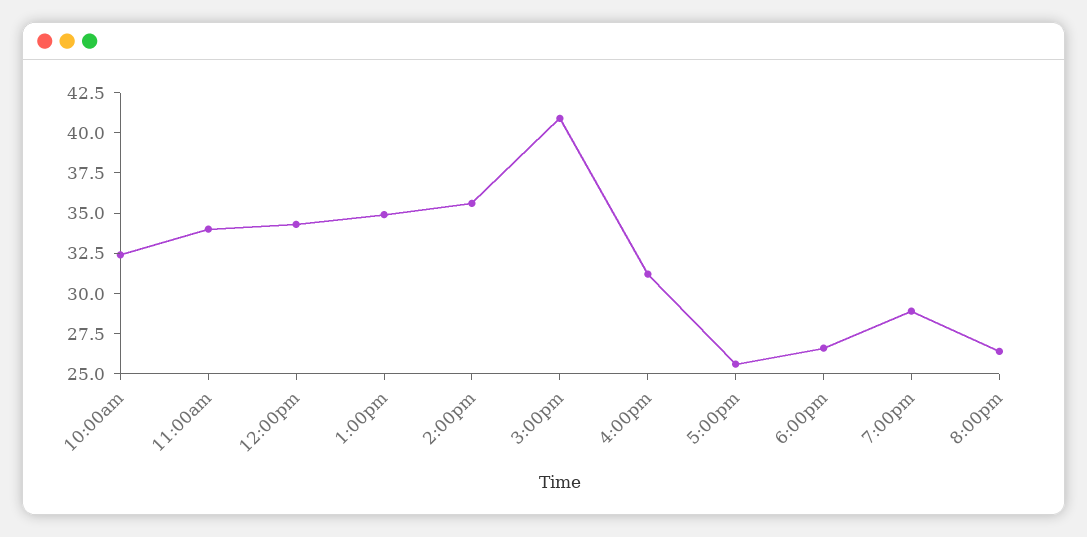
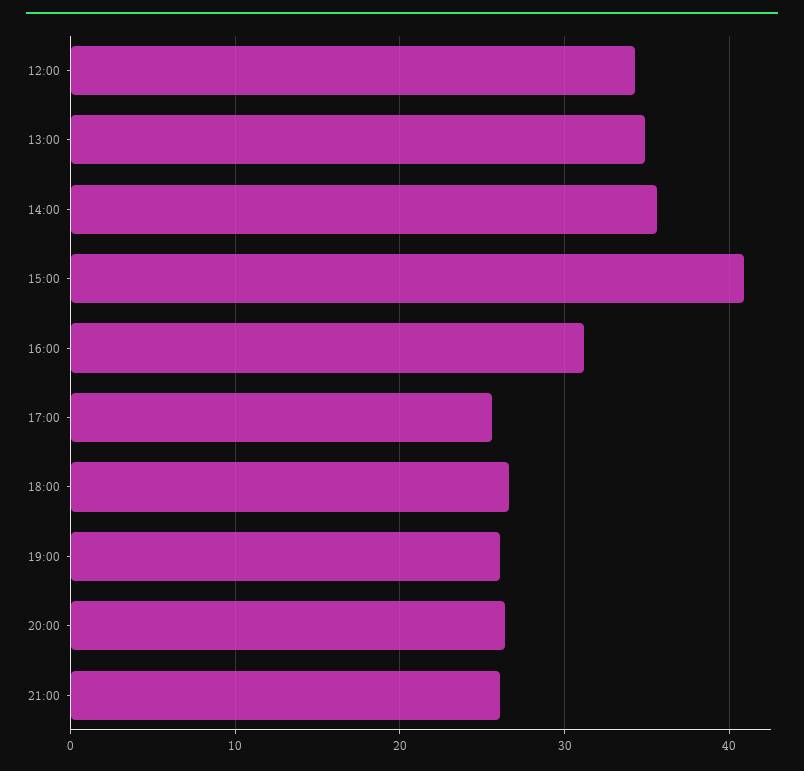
10:00am: 32.5 -> none
11:00am: 34 -> none
7:00pm: 29 -> 26
21:00: none -> 26

